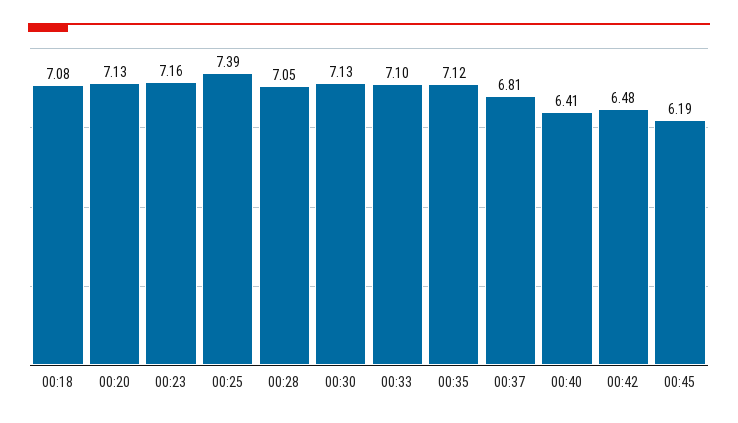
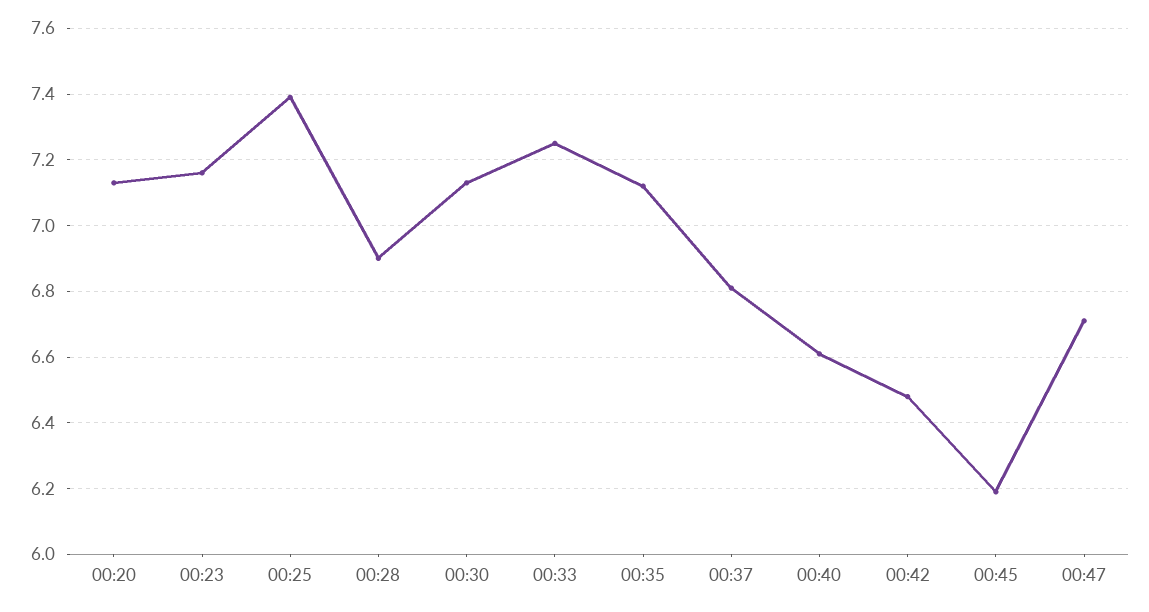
00:18: 7.08 -> none
00:28: 7.05 -> 6.9
00:33: 7.1 -> 7.25
00:40: 6.41 -> 6.6
00:47: none -> 6.7

